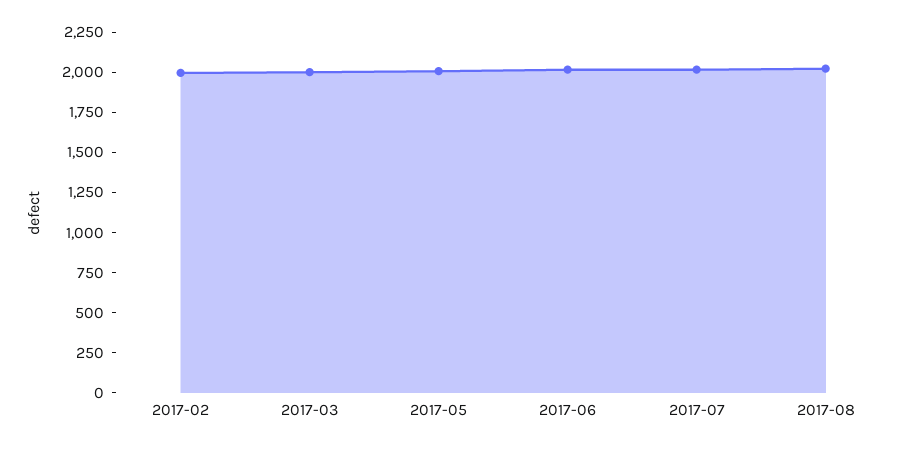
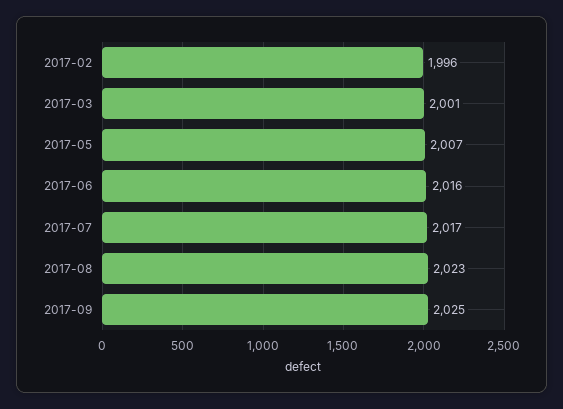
2017-09: none -> 2025

